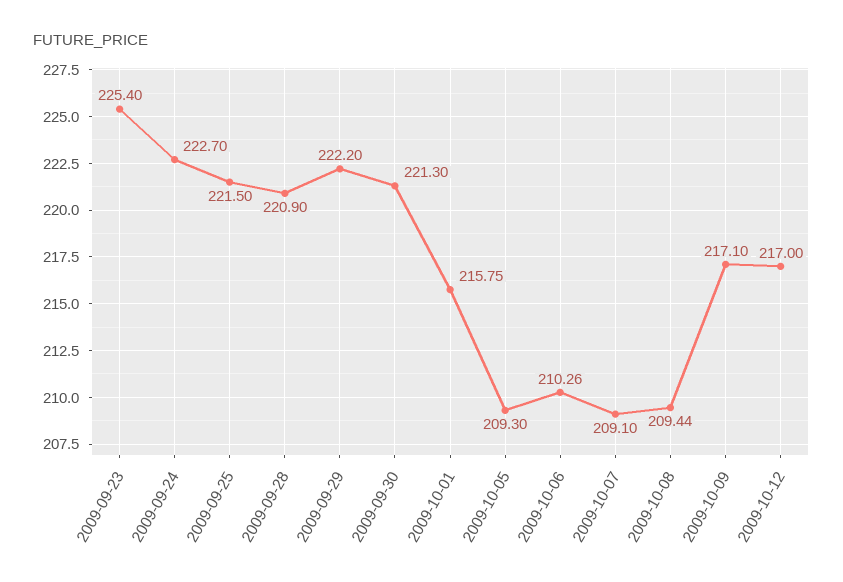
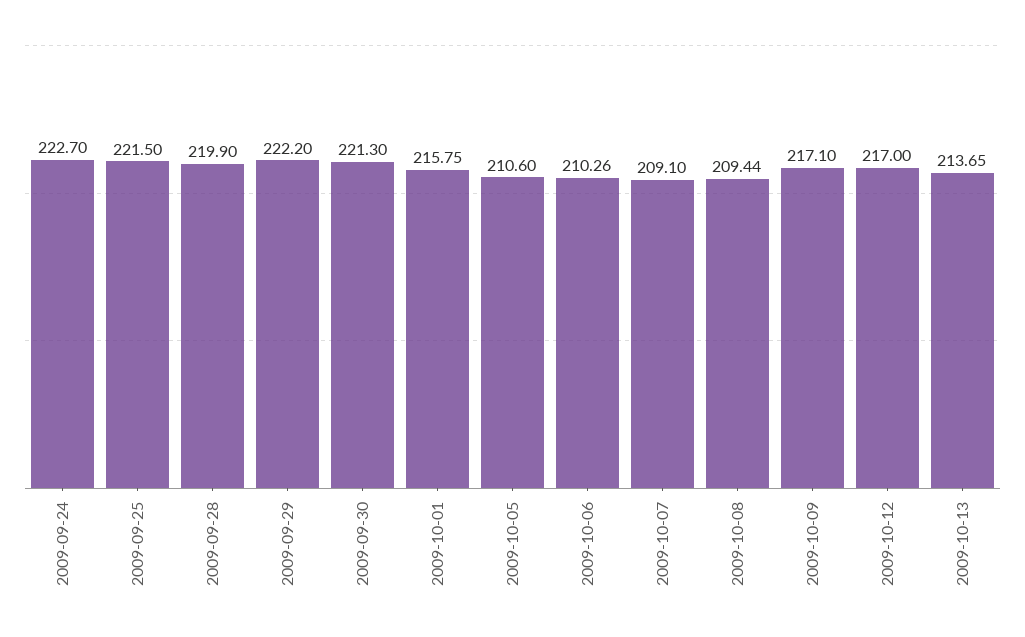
2009-09-23: 225.4 -> none
2009-09-28: 220.9 -> 219.9
2009-10-05: 209.3 -> 210.6
2009-10-13: none -> 213.65

